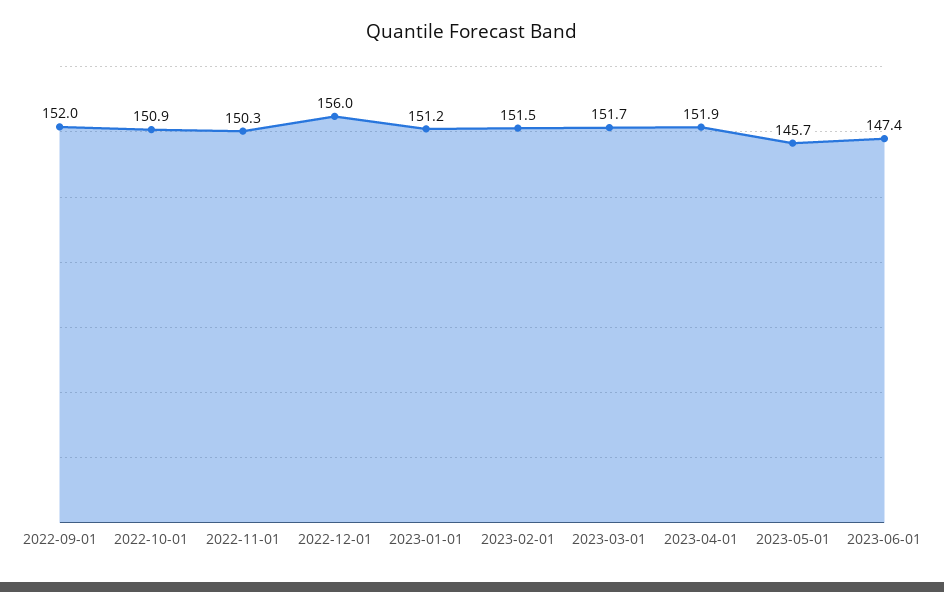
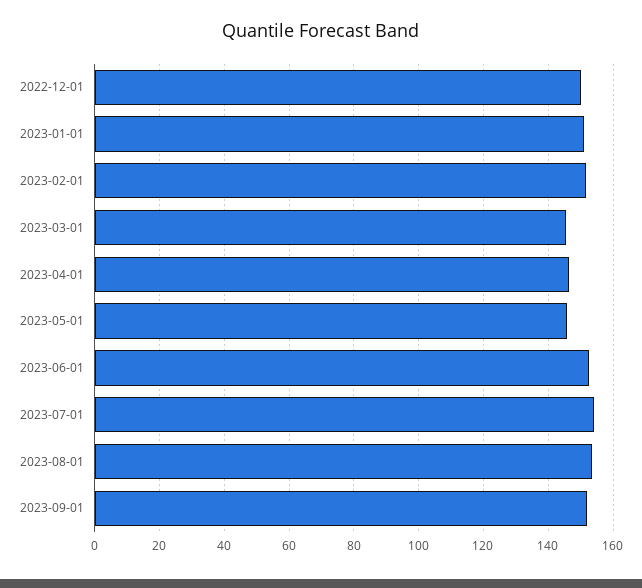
2022-09-01: 152 -> none
2022-10-01: 150.9 -> none
2022-11-01: 150.3 -> none
2022-12-01: 156 -> 150
2023-03-01: 151.7 -> 146
2023-04-01: 151.9 -> 146
2023-06-01: 147.4 -> 152
2023-07-01: none -> 154
2023-08-01: none -> 154
2023-09-01: none -> 152

